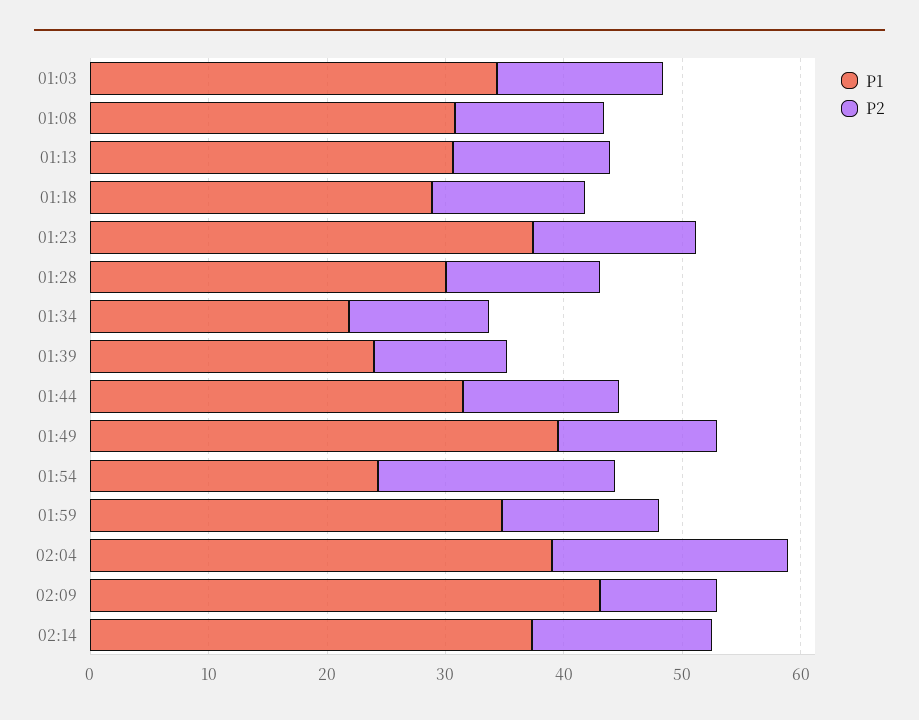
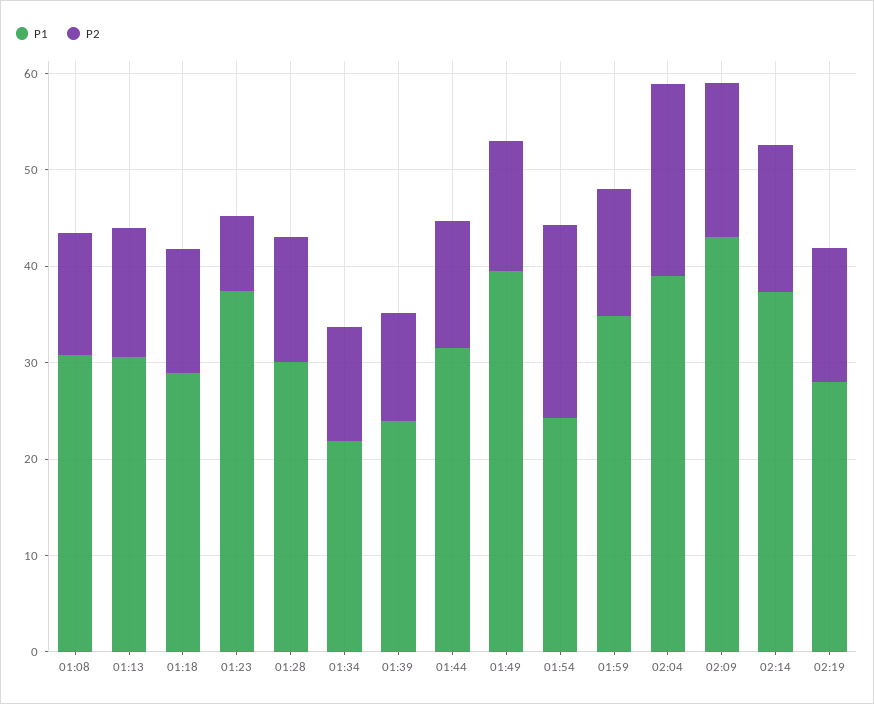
P1, 01:03: 34 -> none
P2, 01:03: 14 -> none
P2, 01:23: 14 -> 8
P2, 02:09: 10 -> 16
P1, 02:19: none -> 28
P2, 02:19: none -> 14

